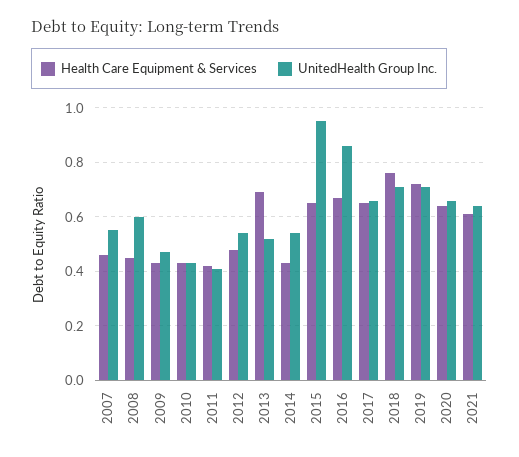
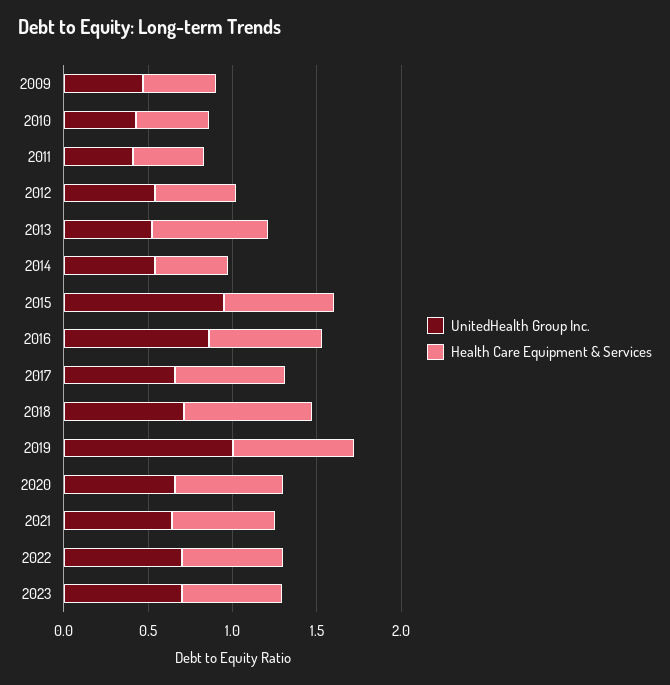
Health Care Equipment & Services, 2007: 0.45 -> none
UnitedHealth Group Inc., 2007: 0.55 -> none
Health Care Equipment & Services, 2008: 0.45 -> none
UnitedHealth Group Inc., 2008: 0.6 -> none
UnitedHealth Group Inc., 2019: 0.7 -> 1
UnitedHealth Group Inc., 2022: none -> 0.7
Health Care Equipment & Services, 2022: none -> 0.6
UnitedHealth Group Inc., 2023: none -> 0.7
Health Care Equipment & Services, 2023: none -> 0.6

